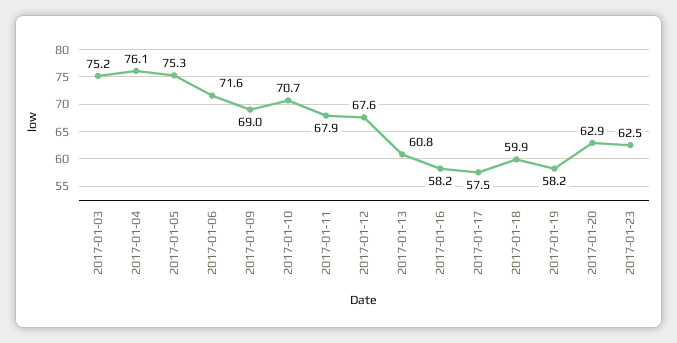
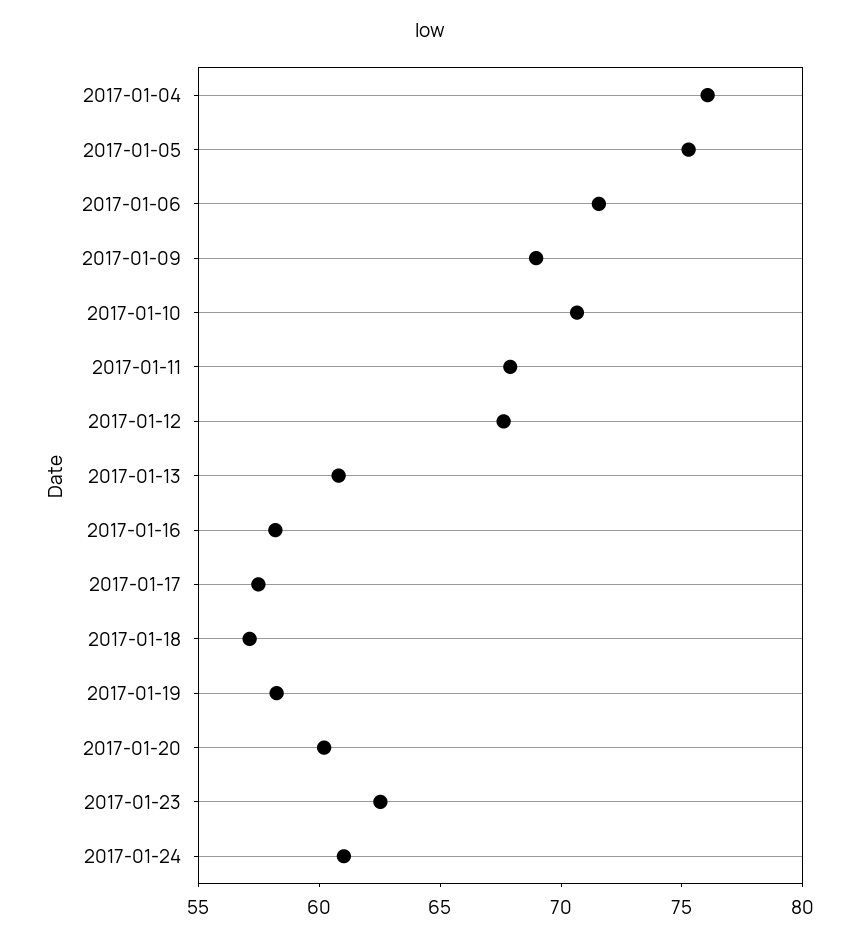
2017-01-03: 75.2 -> none
2017-01-18: 59.9 -> 57
2017-01-20: 62.9 -> 60
2017-01-24: none -> 61

